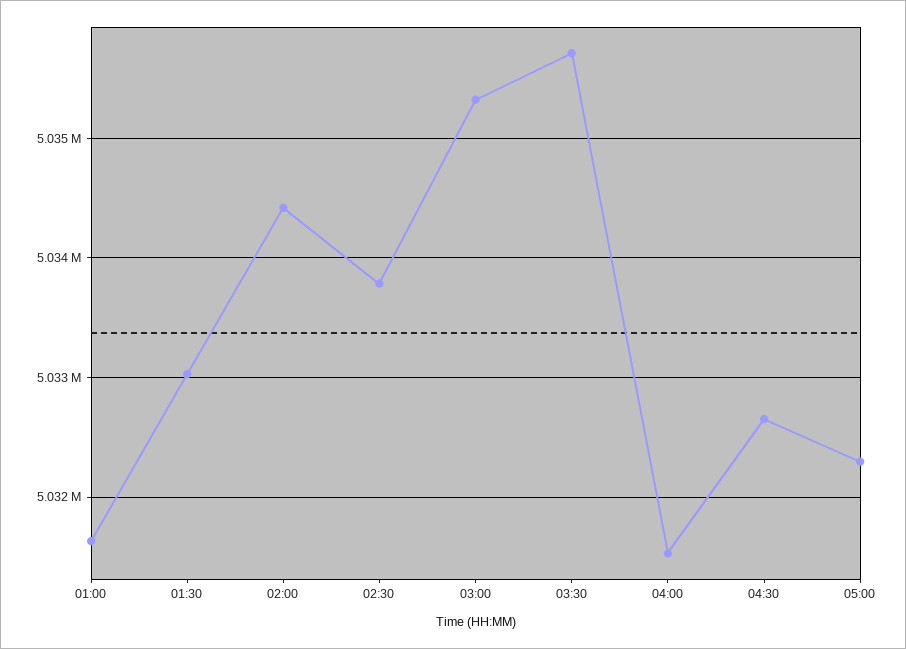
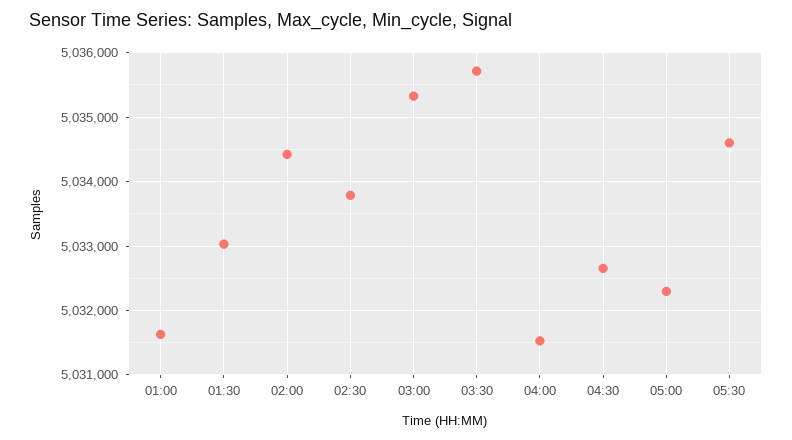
05:30: none -> 5034600

